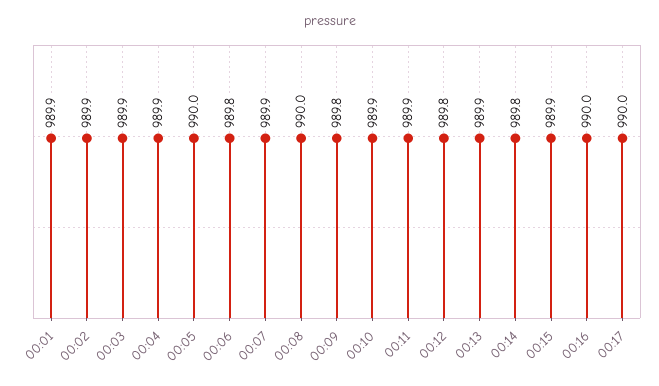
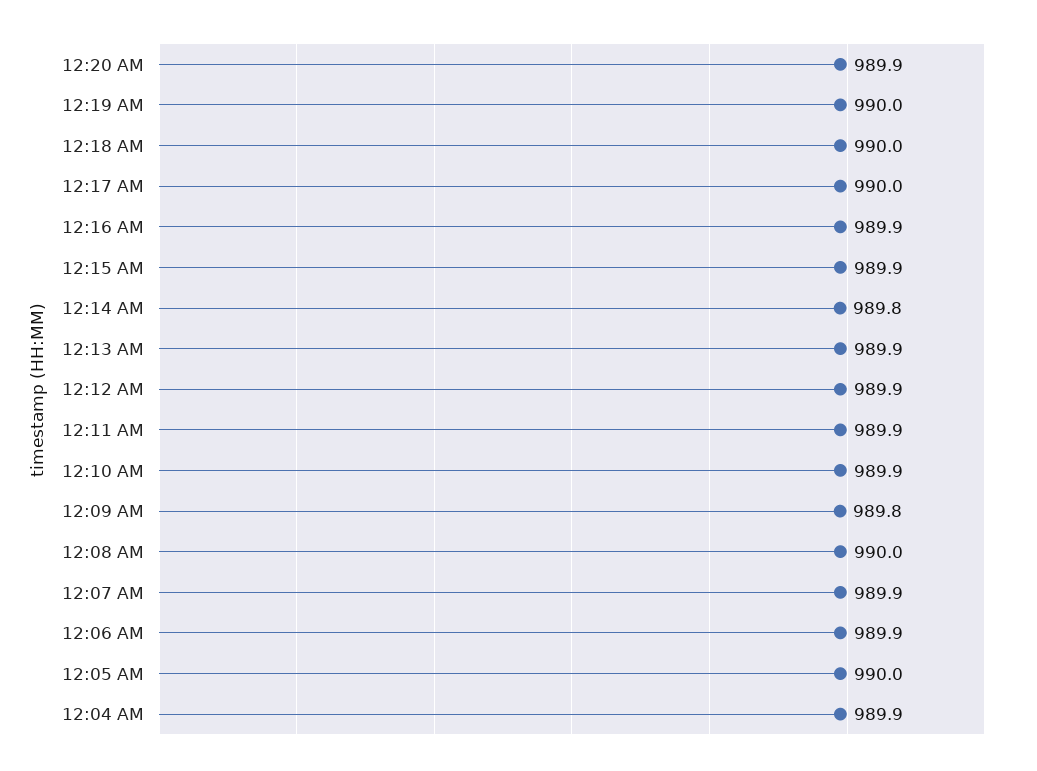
00:01: 989.9 -> none
00:02: 989.9 -> none
00:03: 989.9 -> none
00:06: 989.8 -> 989.9
00:12: 989.8 -> 989.9
00:16: 990 -> 989.9
12:20 AM: none -> 989.9
12:19 AM: none -> 990
12:18 AM: none -> 990

